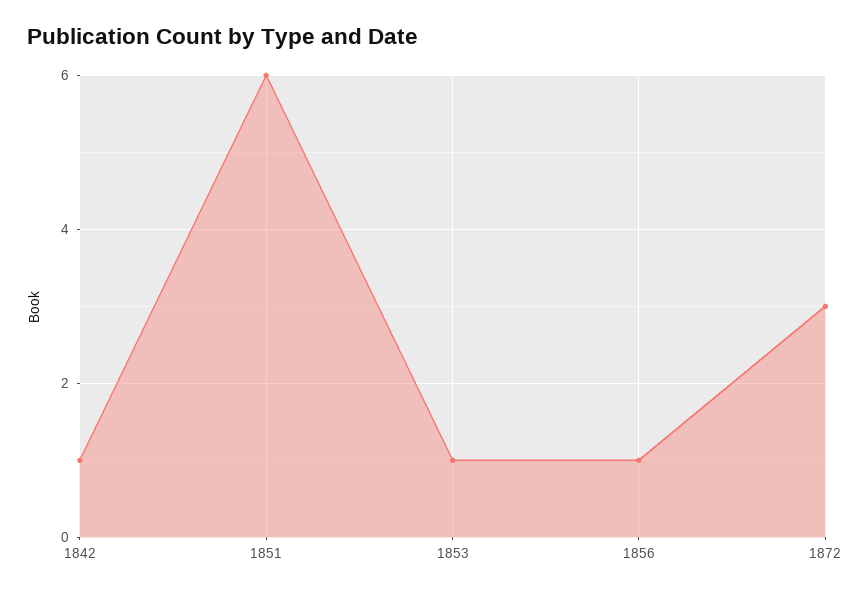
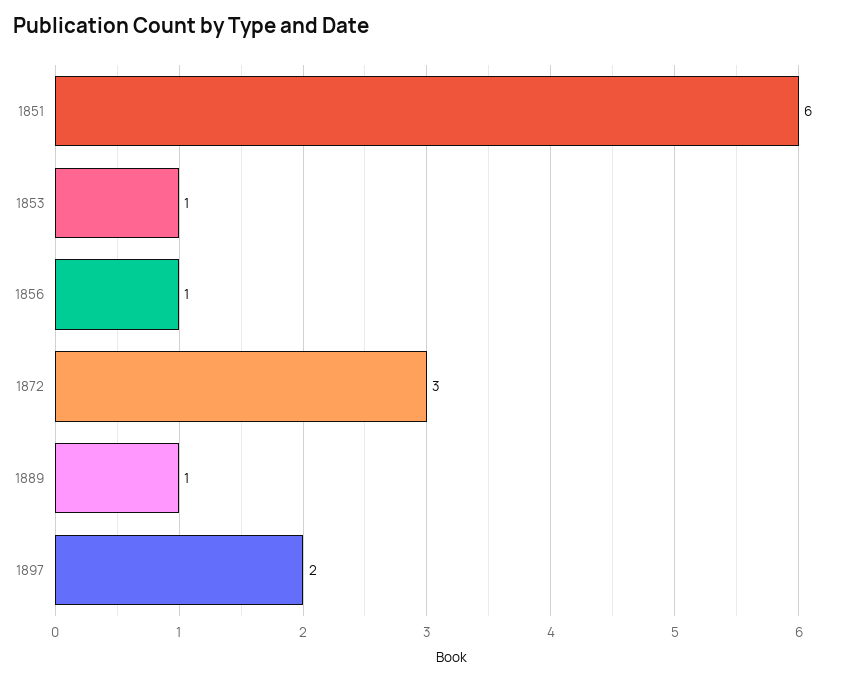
1842: 1 -> none
1889: none -> 1
1897: none -> 2

